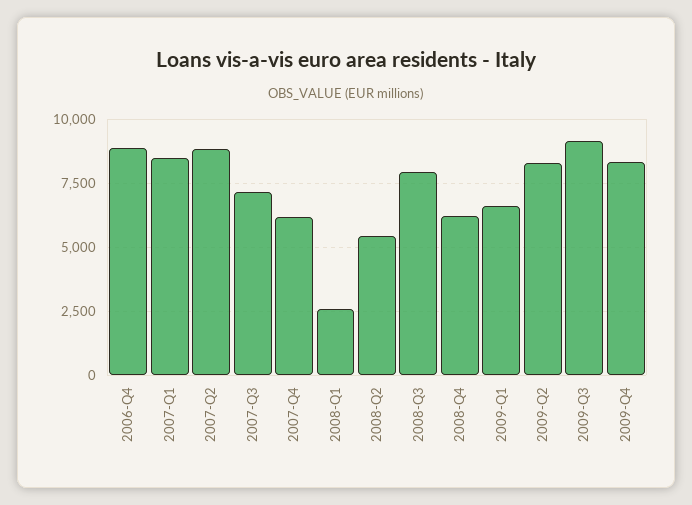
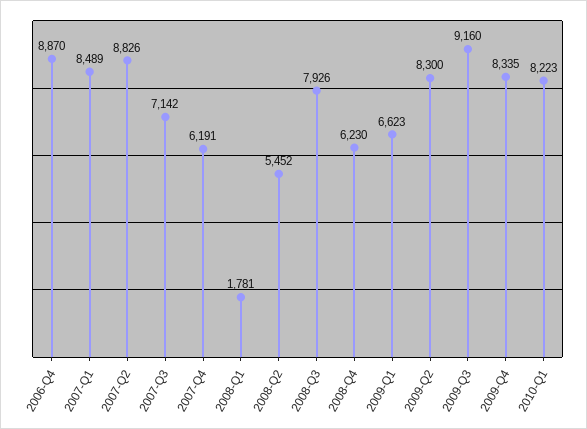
2008-Q1: 2500 -> 1781
2010-Q1: none -> 8223

